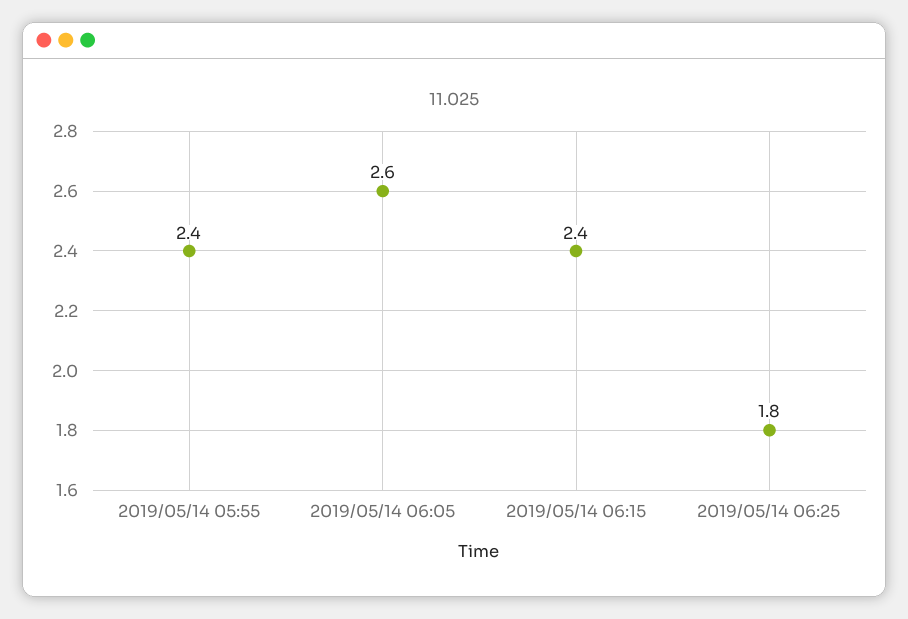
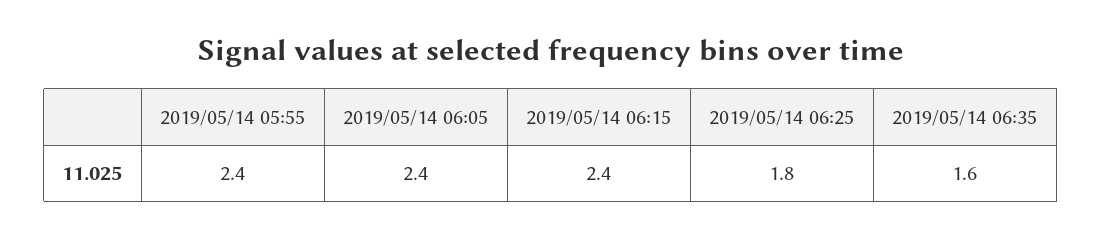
2019/05/14 06:05: 2.6 -> 2.4
2019/05/14 06:35: none -> 1.6

